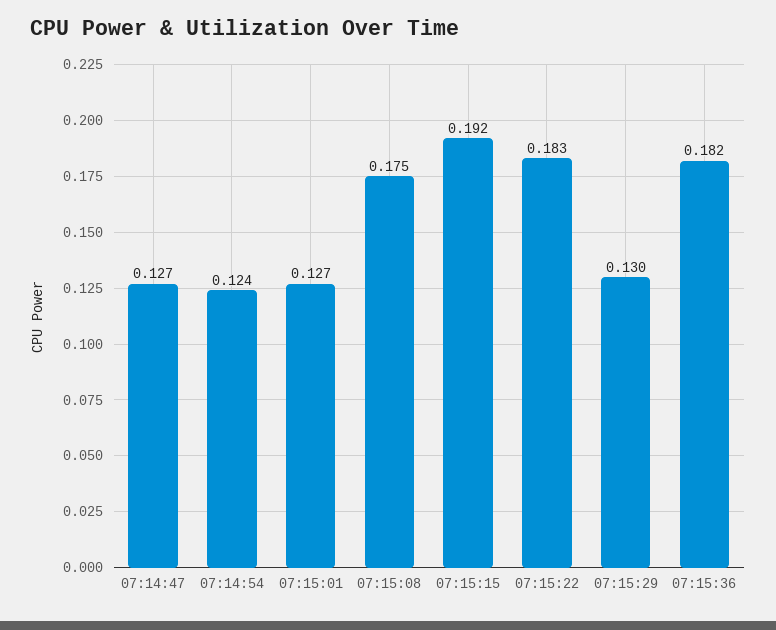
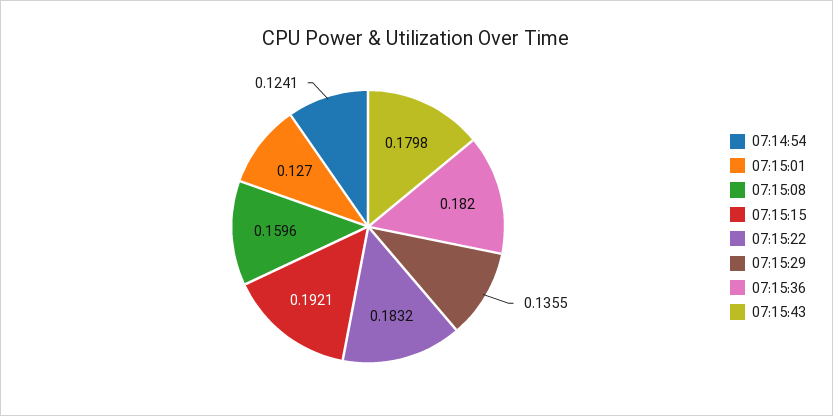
07:14:47: 0.127 -> none
07:15:08: 0.175 -> 0.1596
07:15:29: 0.13 -> 0.1355
07:15:43: none -> 0.1798

